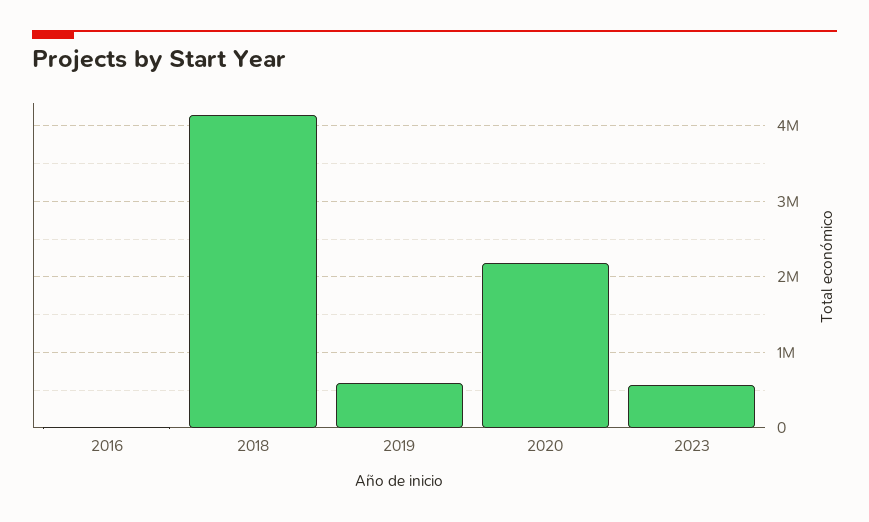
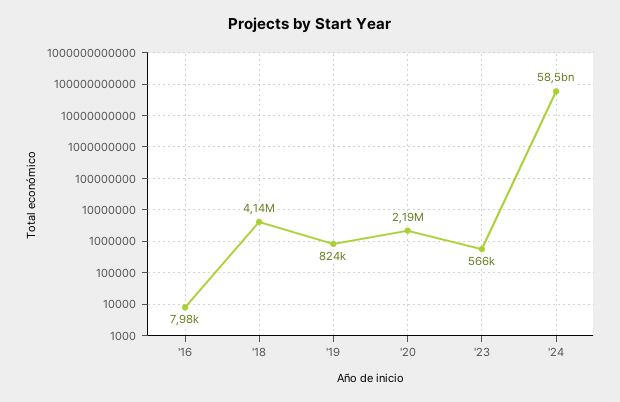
2019: 600000 -> 824000
'24: none -> 58500000000

